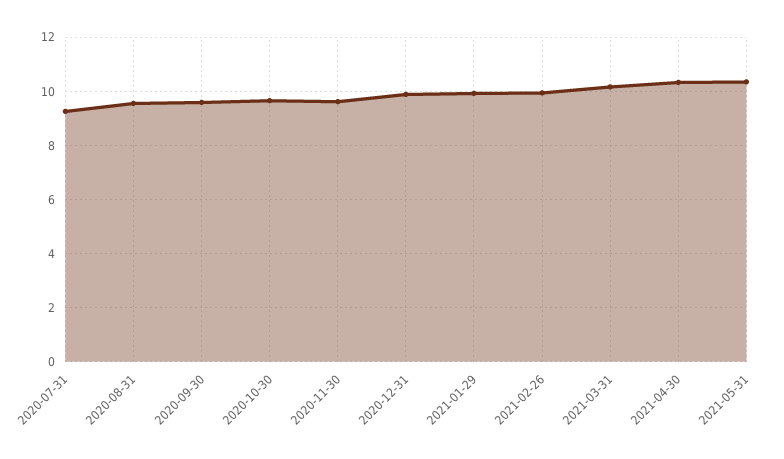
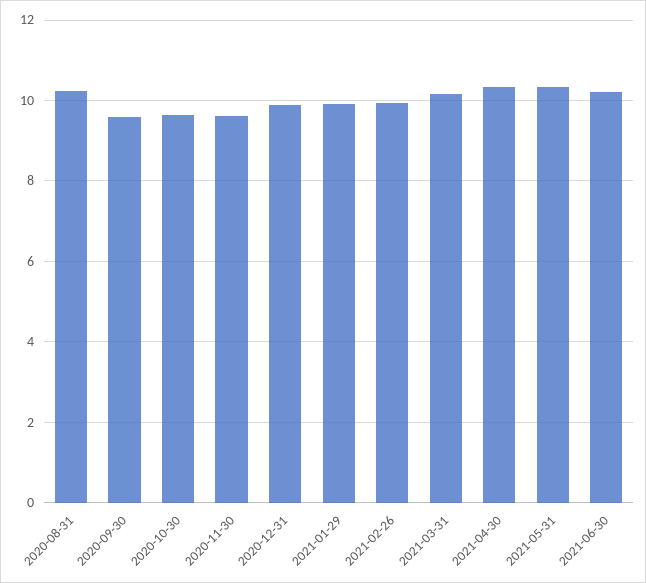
2020-07-31: 9.25 -> none
2020-08-31: 9.5 -> 10.2
2021-06-30: none -> 10.2

